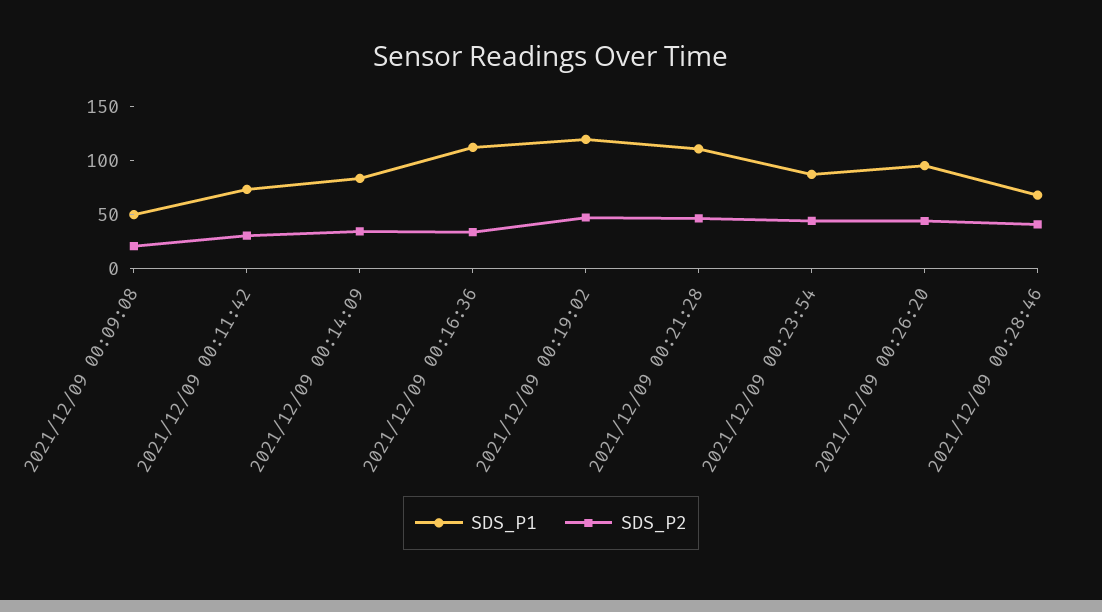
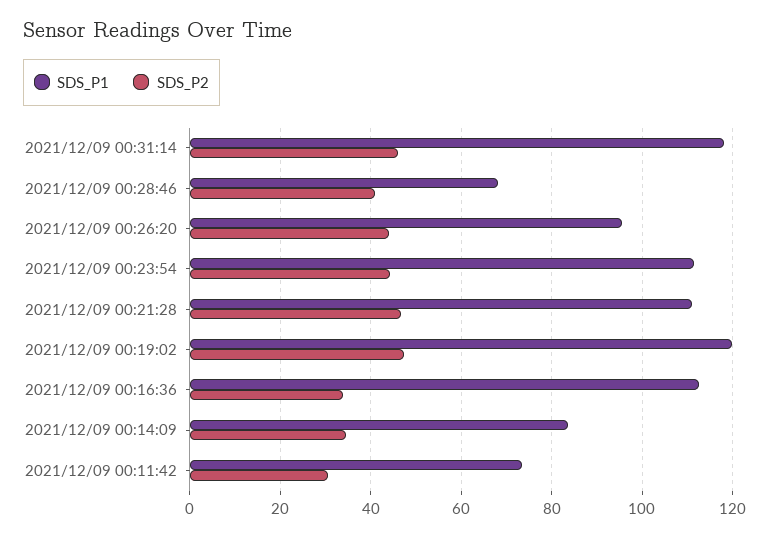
SDS_P1, 2021/12/09 00:09:08: 50 -> none
SDS_P2, 2021/12/09 00:09:08: 20 -> none
SDS_P1, 2021/12/09 00:23:54: 90 -> 112
SDS_P1, 2021/12/09 00:31:14: none -> 118
SDS_P2, 2021/12/09 00:31:14: none -> 46

